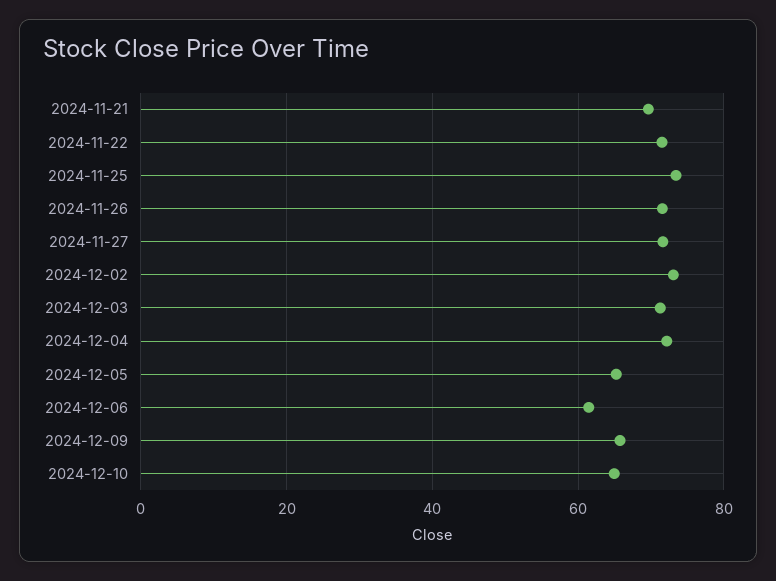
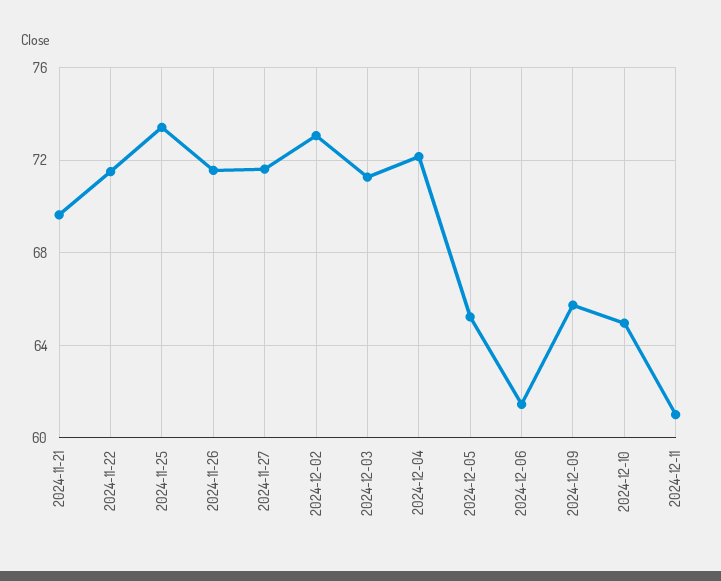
2024-12-11: none -> 61

